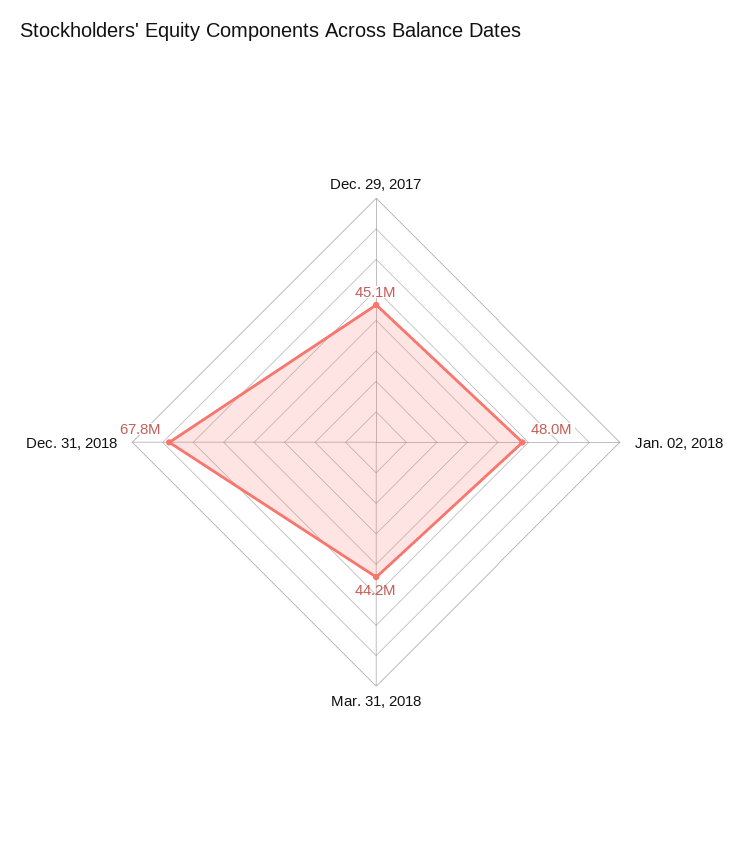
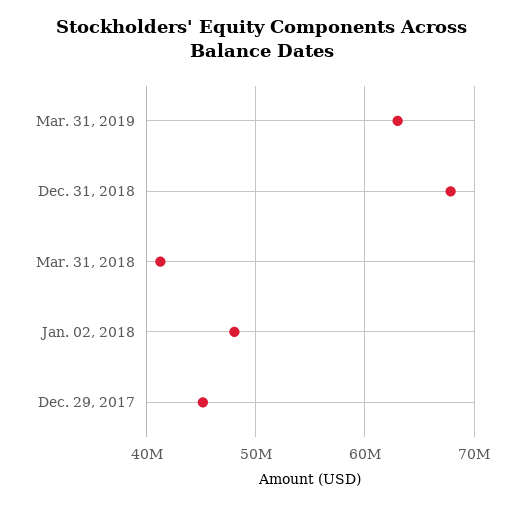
Mar. 31, 2018: 44200000 -> 41000000
Mar. 31, 2019: none -> 63000000

